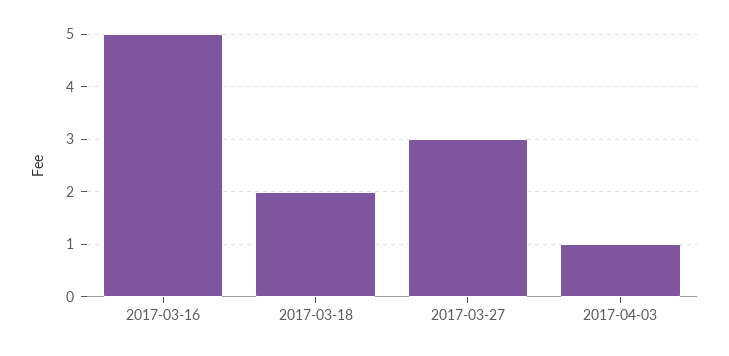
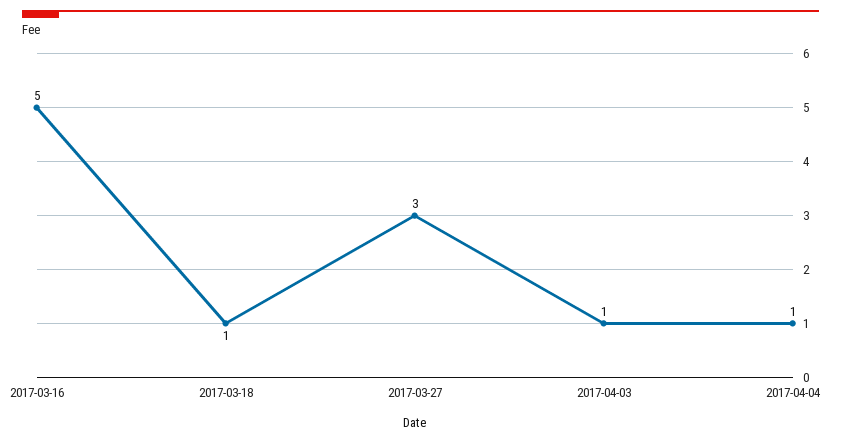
2017-03-18: 2 -> 1
2017-04-04: none -> 1

